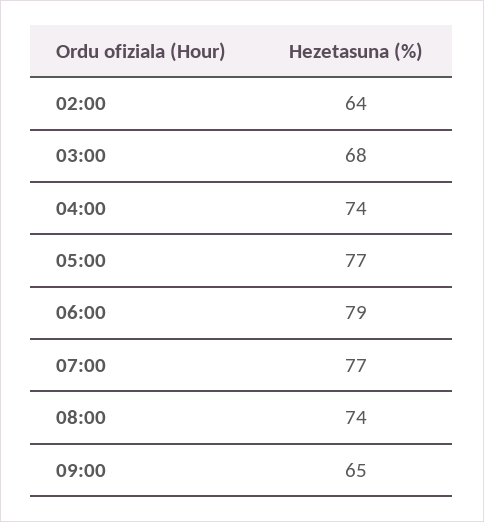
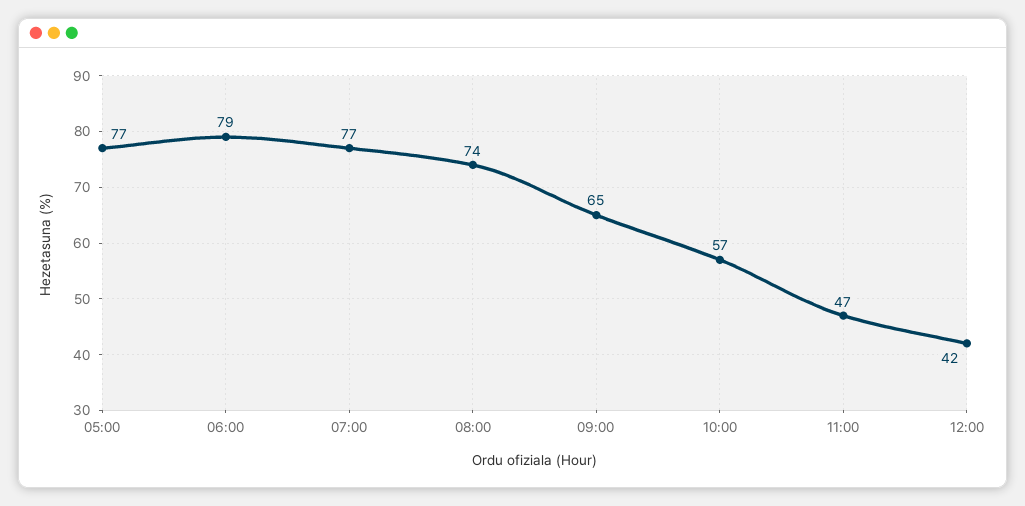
02:00: 64 -> none
03:00: 68 -> none
04:00: 74 -> none
10:00: none -> 57
11:00: none -> 47
12:00: none -> 42

